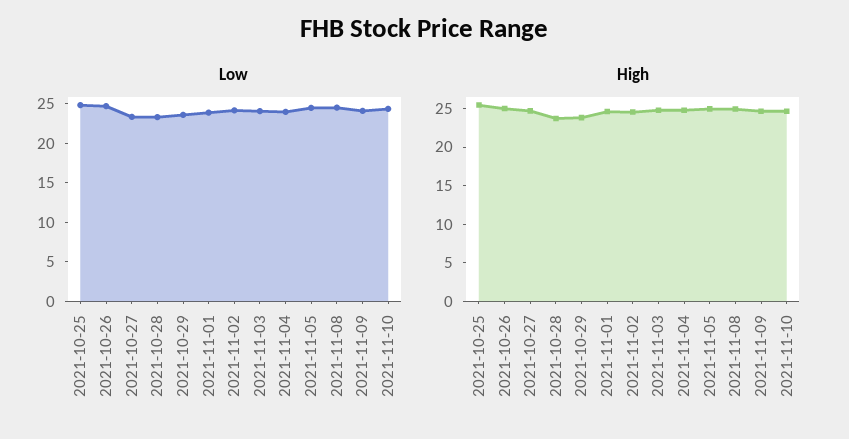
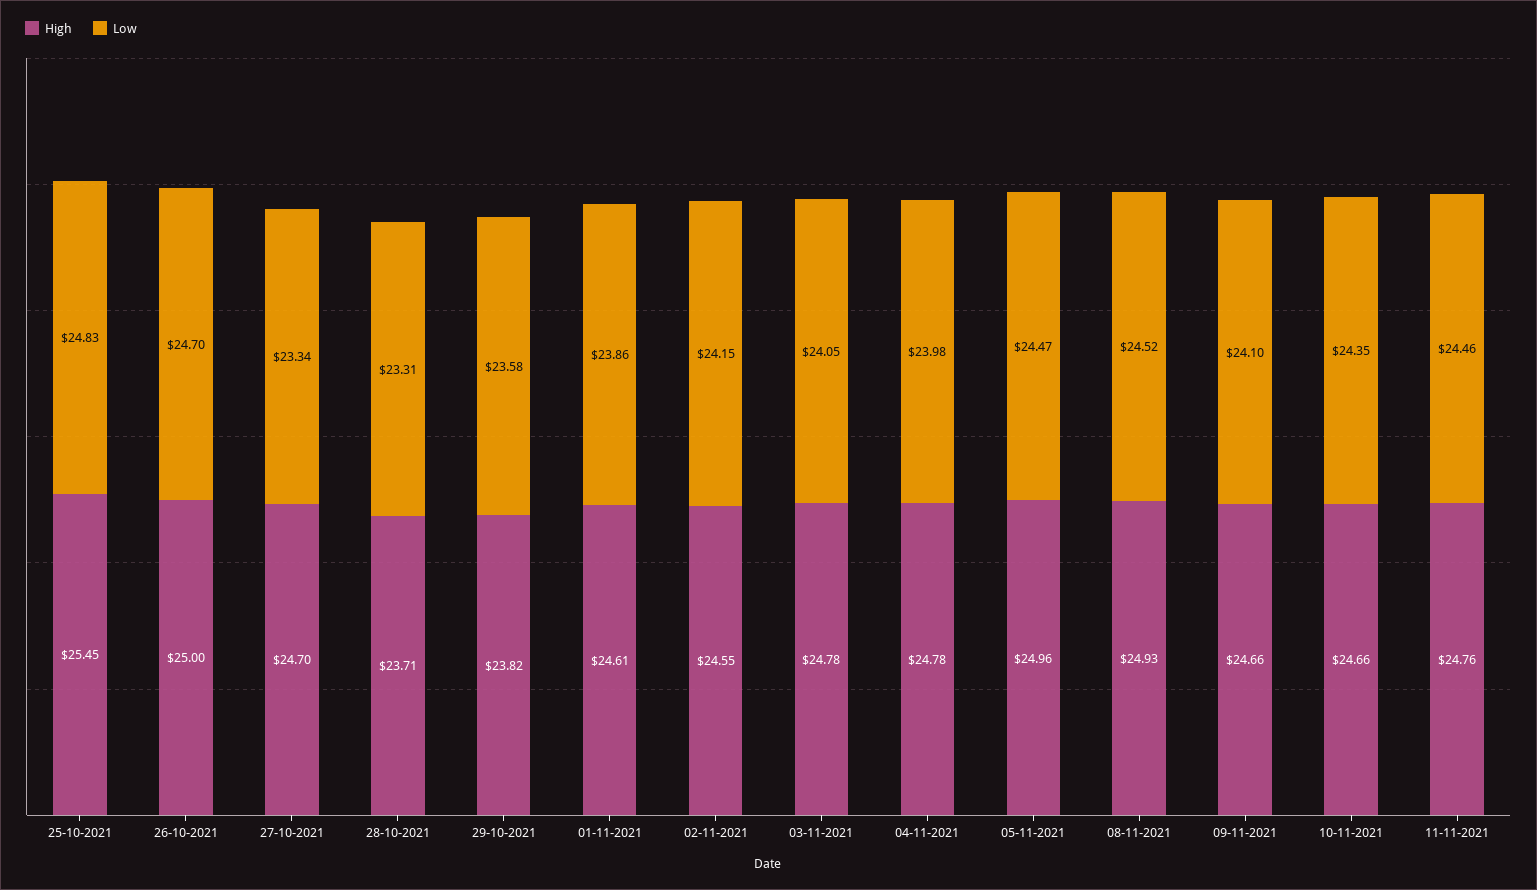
High, 11-11-2021: none -> 24.76
Low, 11-11-2021: none -> 24.46

